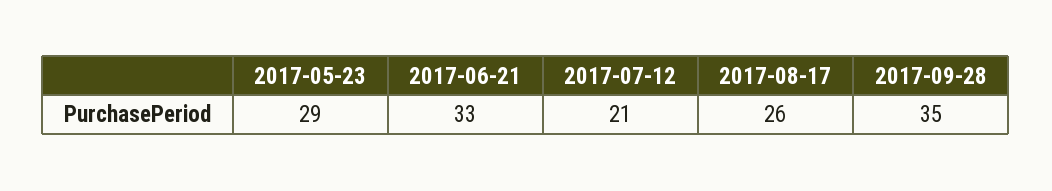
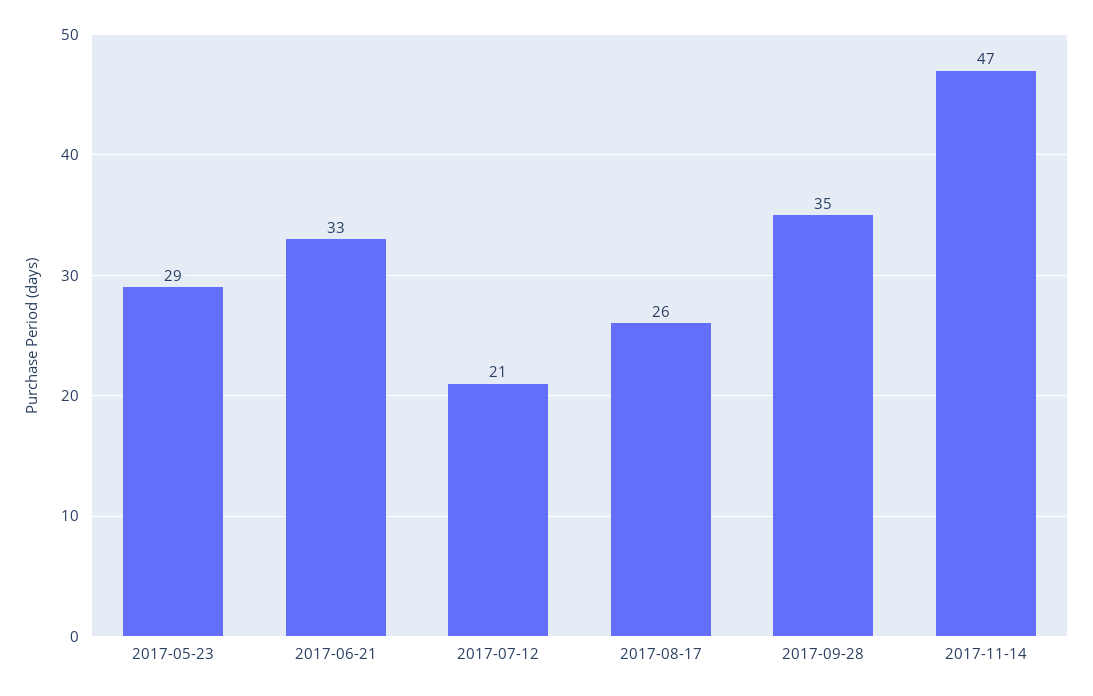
2017-11-14: none -> 47

